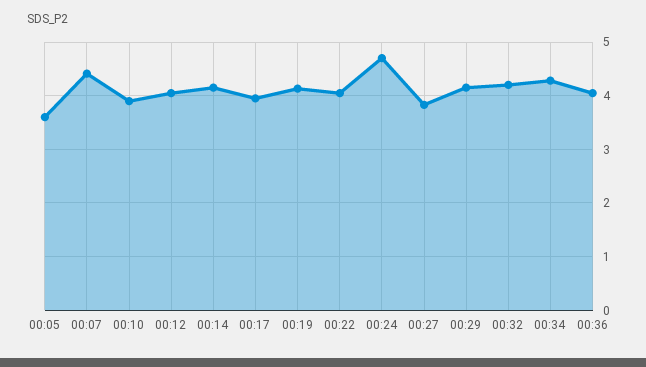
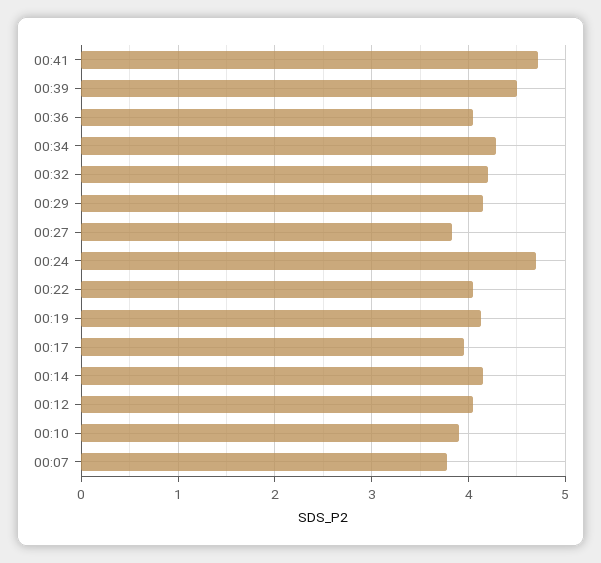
00:05: 3.6 -> none
00:07: 4.4 -> 3.8
00:41: none -> 4.7
00:39: none -> 4.5

